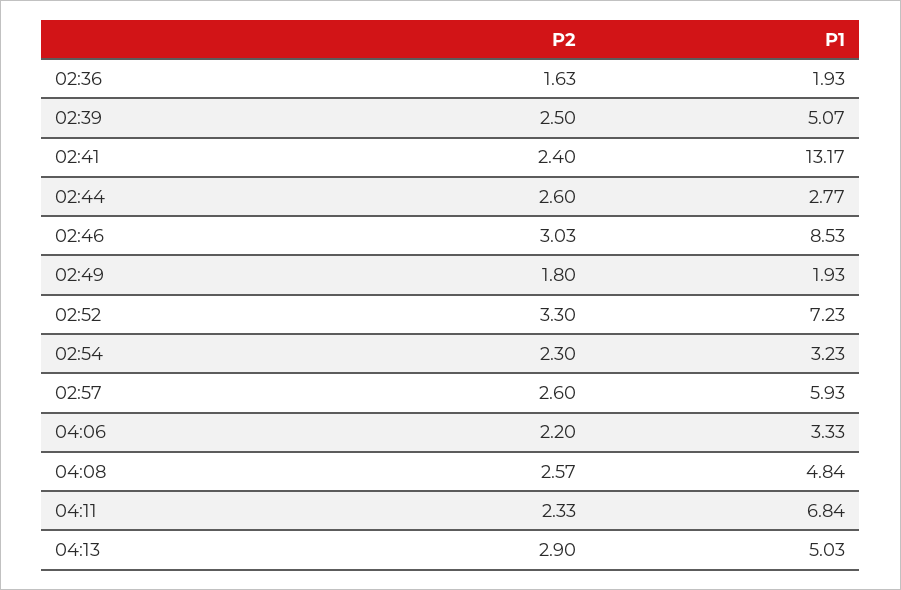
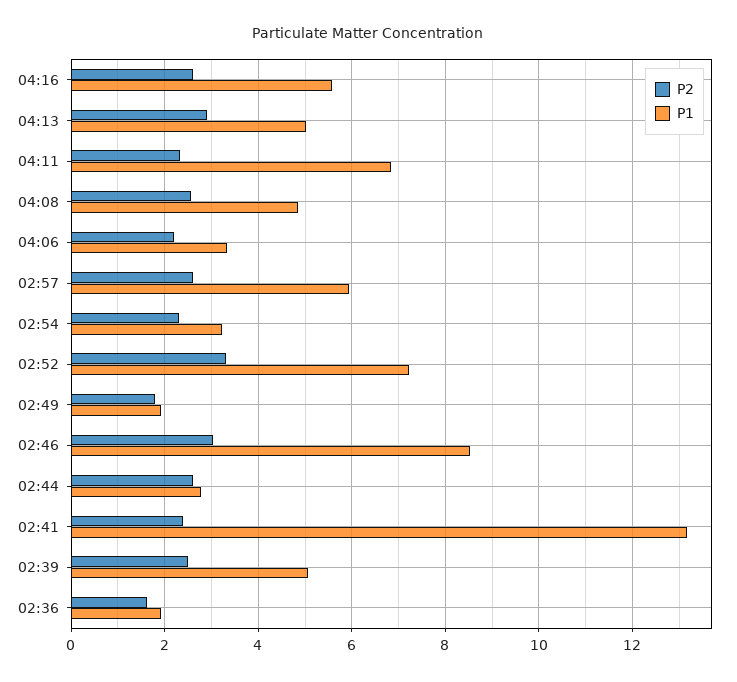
P2, 04:16: none -> 2.6
P1, 04:16: none -> 5.6

